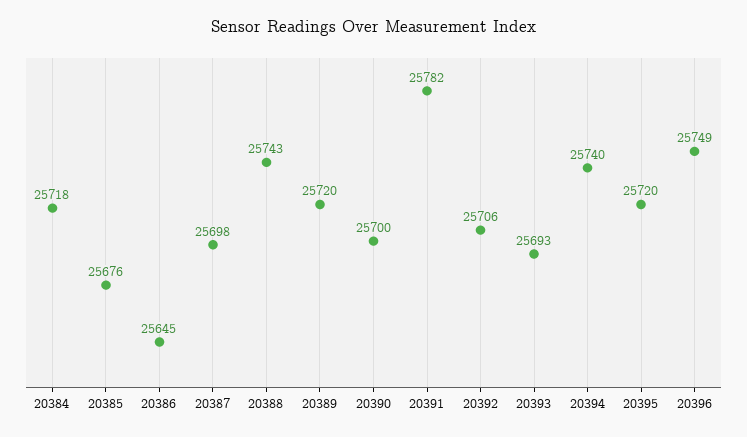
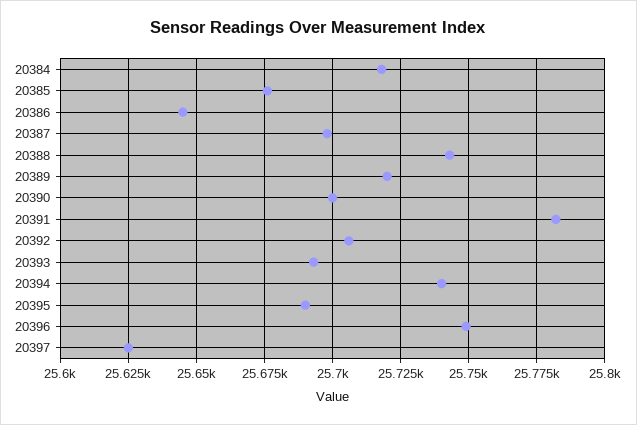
20395: 25720 -> 25690
20397: none -> 25625

